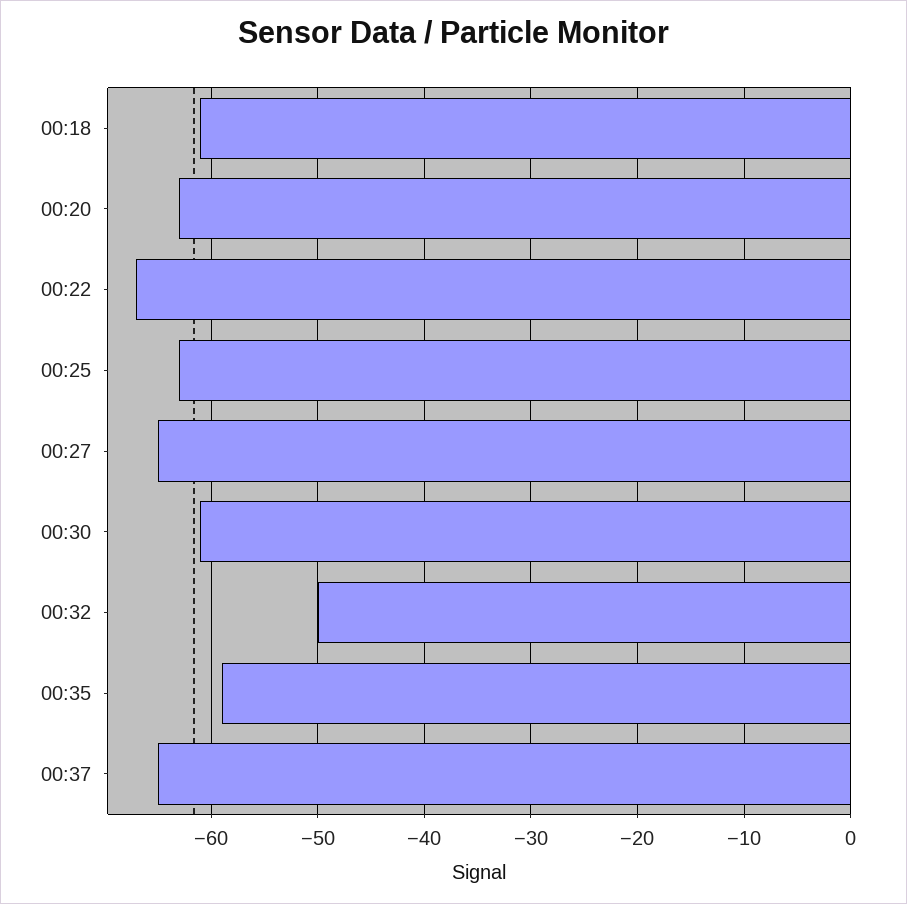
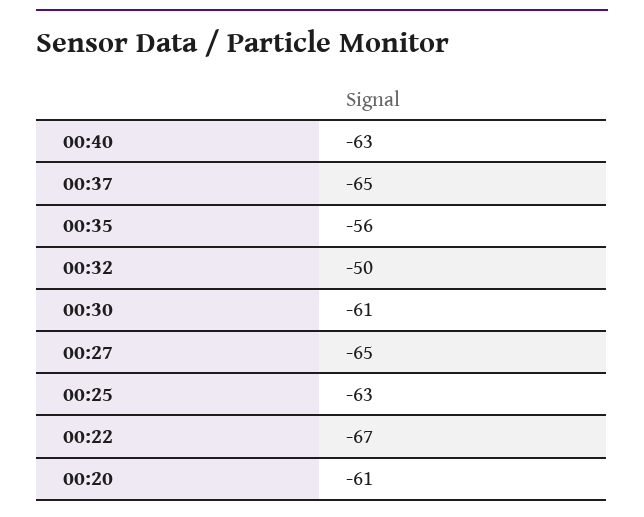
00:18: -61 -> none
00:20: -63 -> -61
00:35: -59 -> -56
00:40: none -> -63

